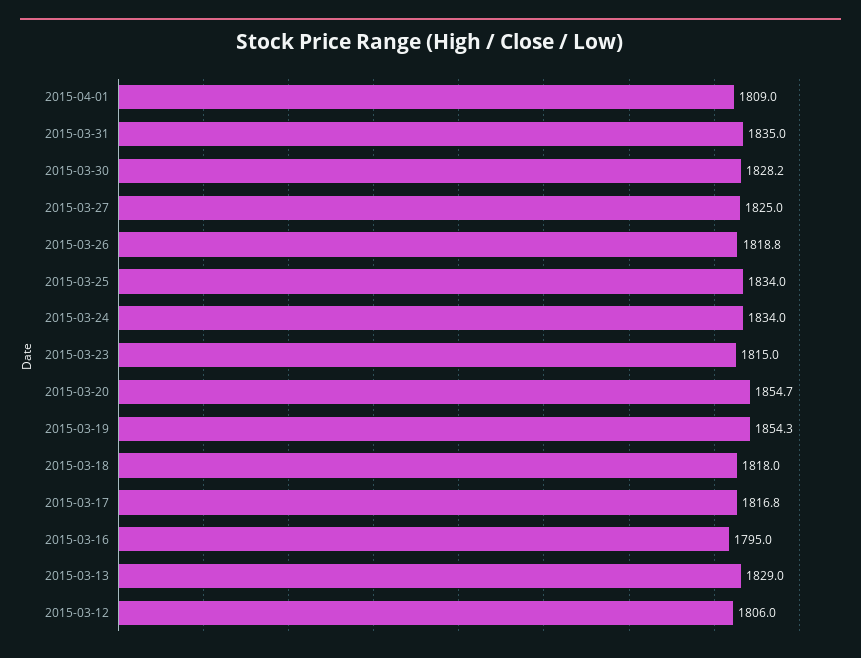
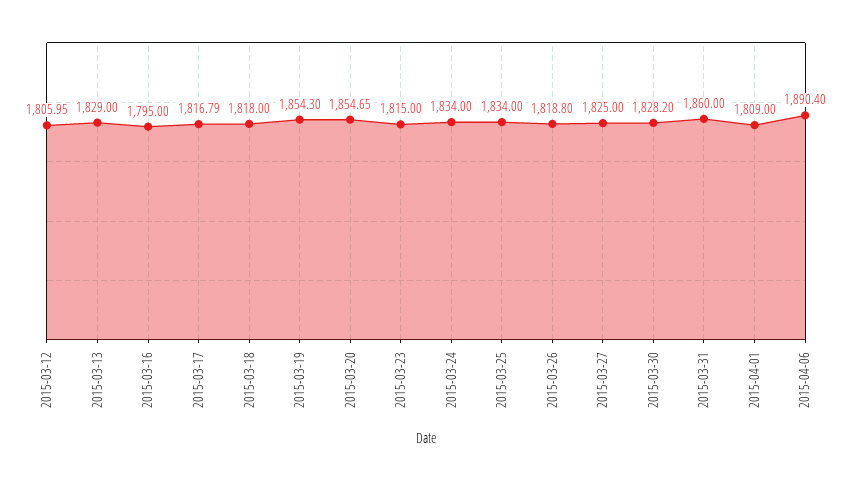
2015-03-31: 1835 -> 1860
2015-04-06: none -> 1890.4

